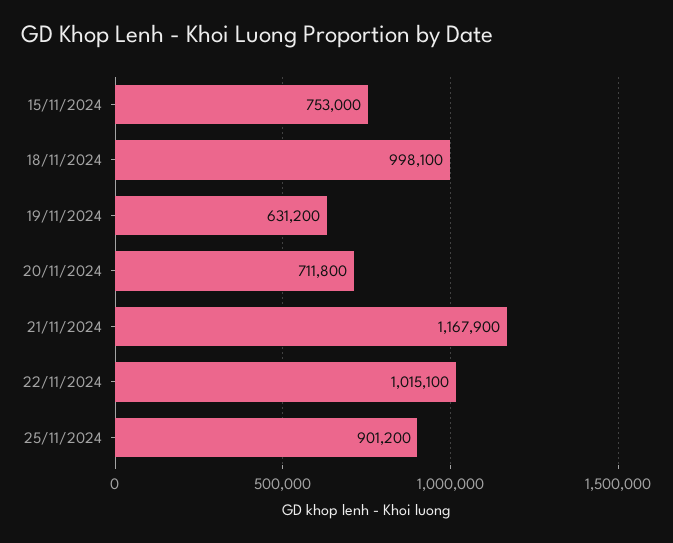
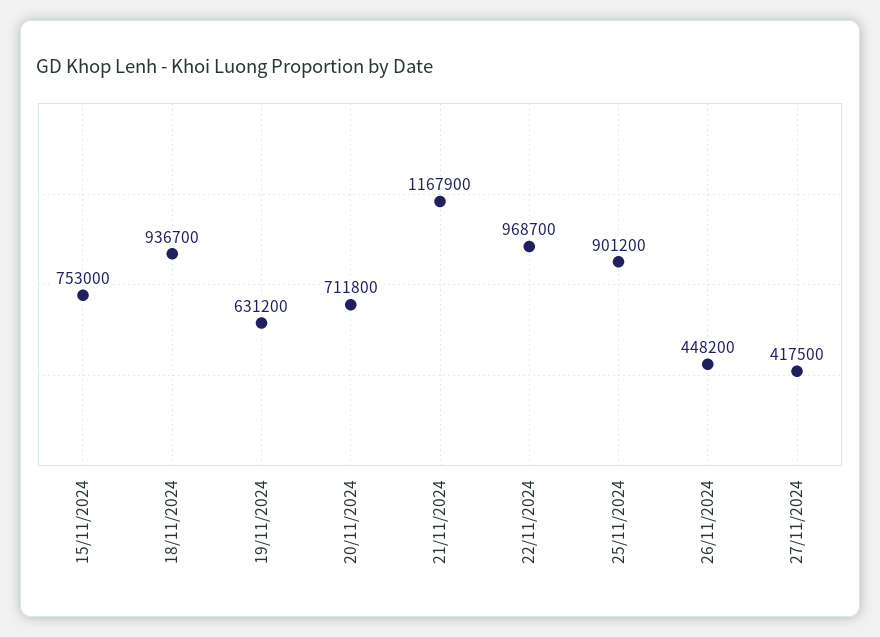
18/11/2024: 998100 -> 936700
22/11/2024: 1015100 -> 968700
26/11/2024: none -> 448200
27/11/2024: none -> 417500

